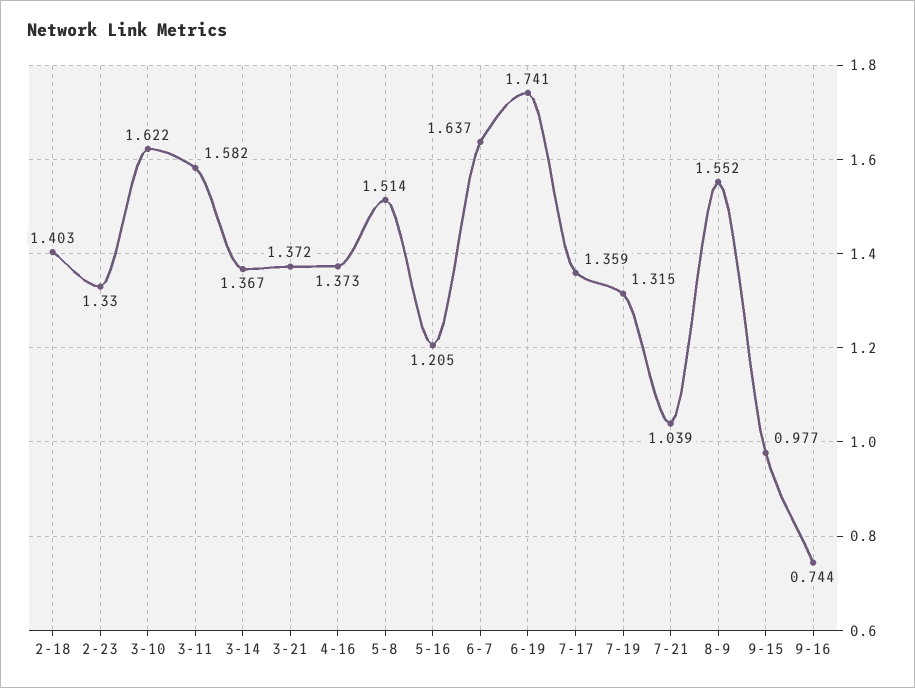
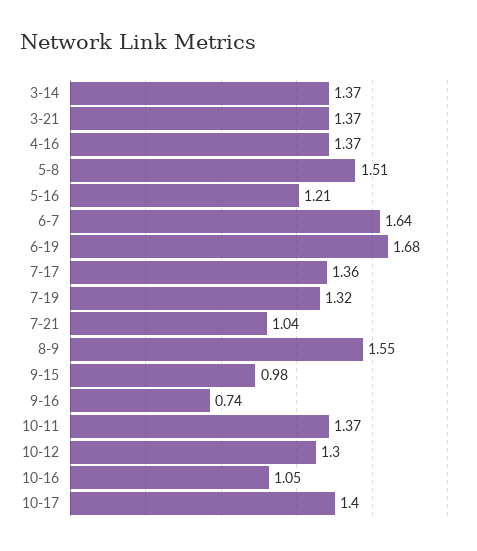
2-18: 1.403 -> none
2-23: 1.33 -> none
3-10: 1.622 -> none
3-11: 1.582 -> none
6-19: 1.741 -> 1.68
10-11: none -> 1.37
10-12: none -> 1.3
10-16: none -> 1.05
10-17: none -> 1.4

